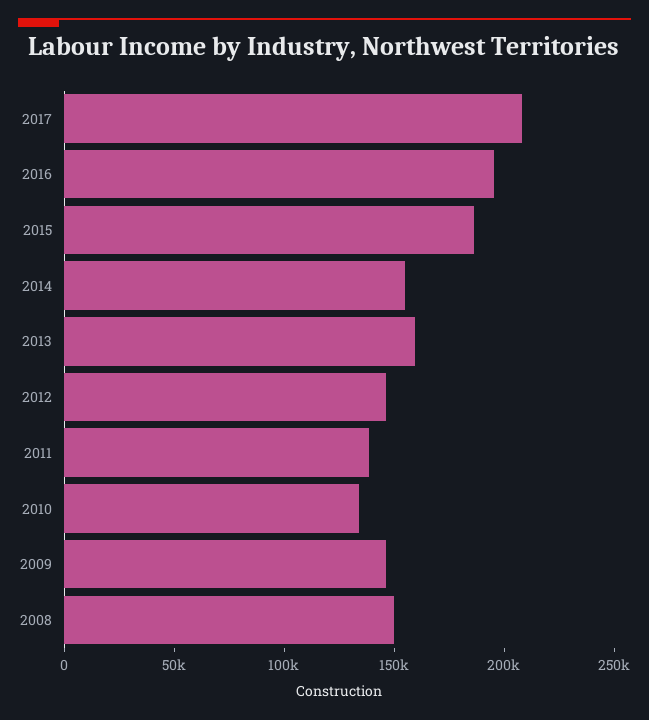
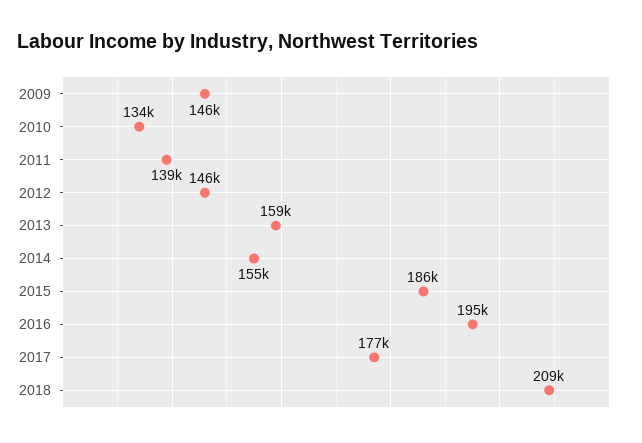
2017: 210000 -> 177000
2008: 150000 -> none
2018: none -> 209000

